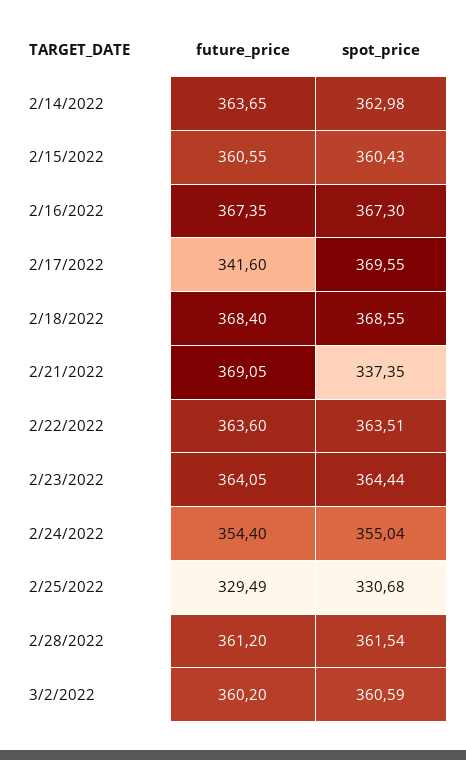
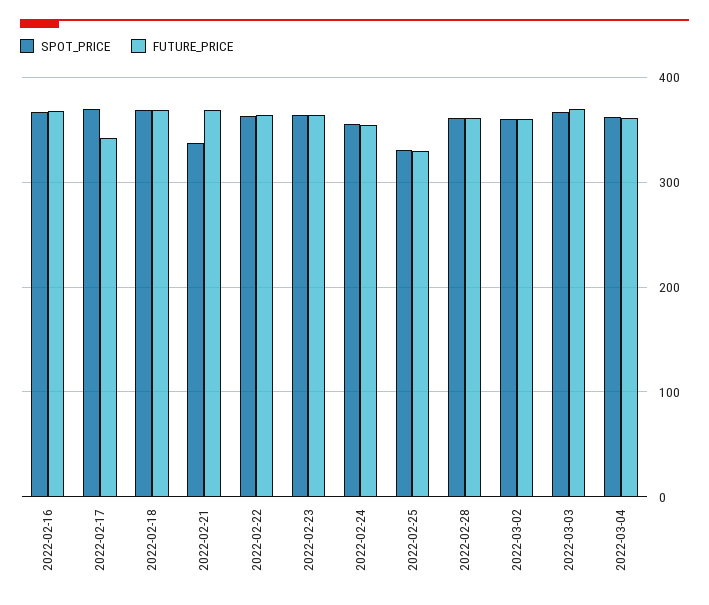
future_price, 2/14/2022: 363.65 -> none
spot_price, 2/14/2022: 362.98 -> none
future_price, 2/15/2022: 360.55 -> none
spot_price, 2/15/2022: 360.43 -> none
spot_price, 2022-03-03: none -> 370
future_price, 2022-03-03: none -> 370
spot_price, 2022-03-04: none -> 360
future_price, 2022-03-04: none -> 360

